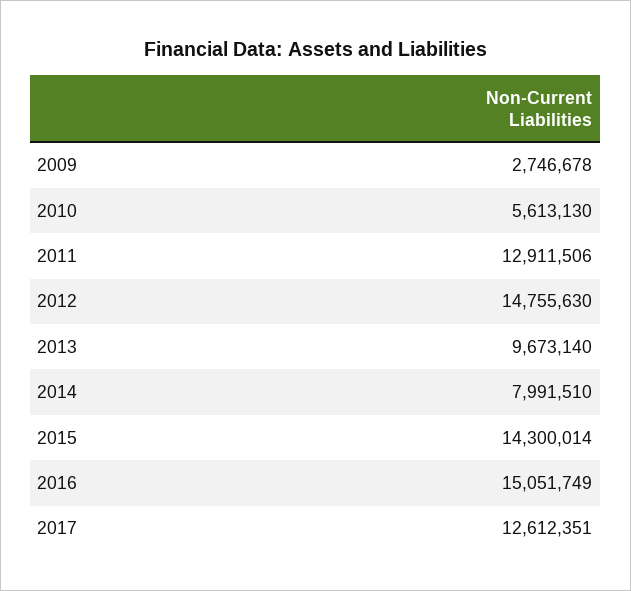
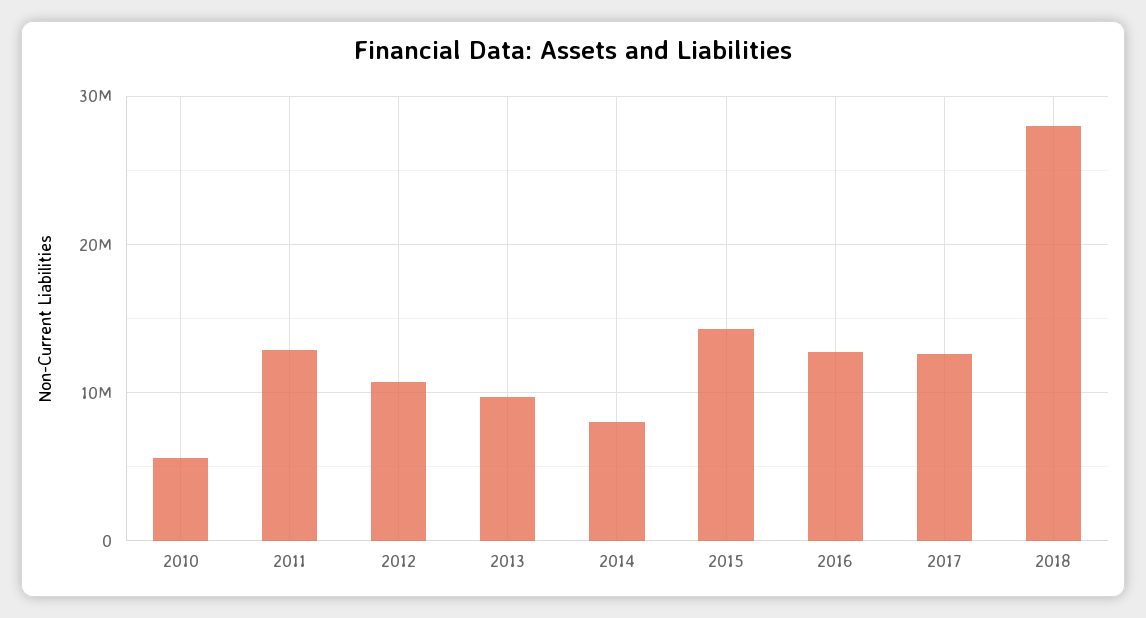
2009: 2746678 -> none
2012: 14755630 -> 11000000
2016: 15051749 -> 13000000
2018: none -> 28000000

